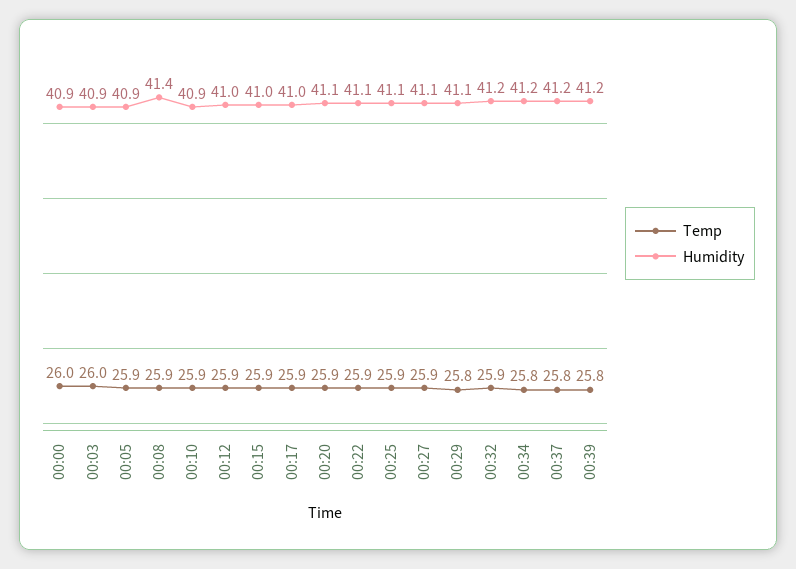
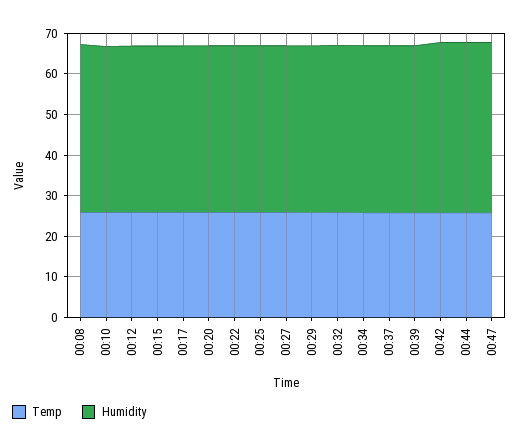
Temp, 00:00: 26 -> none
Humidity, 00:00: 40.9 -> none
Temp, 00:03: 26 -> none
Humidity, 00:03: 40.9 -> none
Temp, 00:05: 25.9 -> none
Humidity, 00:05: 40.9 -> none
Temp, 00:42: none -> 26
Humidity, 00:42: none -> 42
Temp, 00:44: none -> 26
Humidity, 00:44: none -> 42
Temp, 00:47: none -> 26
Humidity, 00:47: none -> 42

